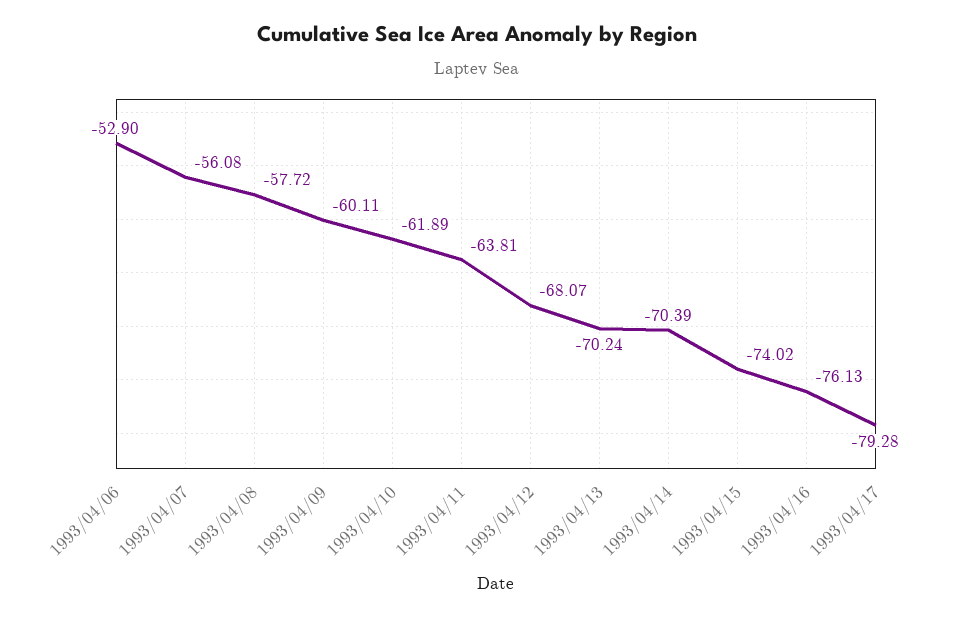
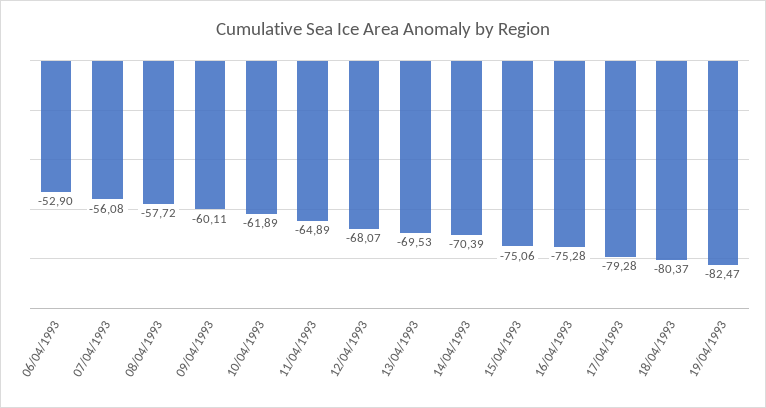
1993/04/11: -63.81 -> -64.89
1993/04/13: -70.24 -> -69.53
1993/04/15: -74.02 -> -75.06
1993/04/16: -76.13 -> -75.28
18/04/1993: none -> -80.37
19/04/1993: none -> -82.47

